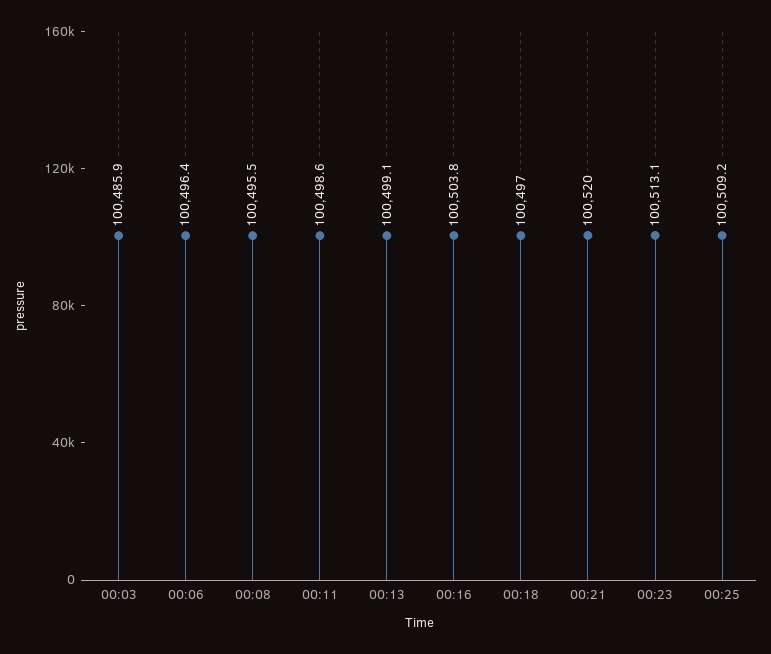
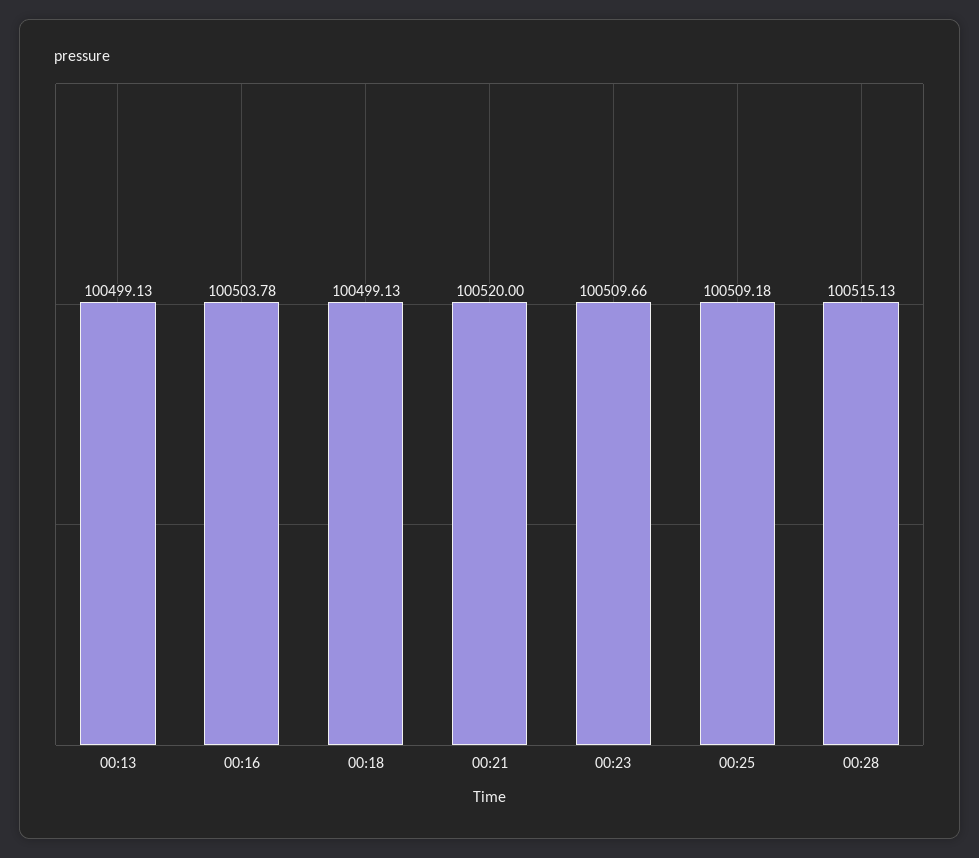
00:03: 100485.9 -> none
00:06: 100496.4 -> none
00:08: 100495.5 -> none
00:11: 100498.6 -> none
00:18: 100497 -> 100499.13
00:23: 100513.1 -> 100509.66
00:28: none -> 100515.13

